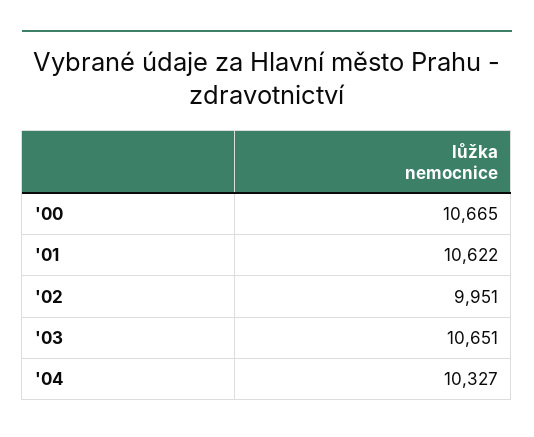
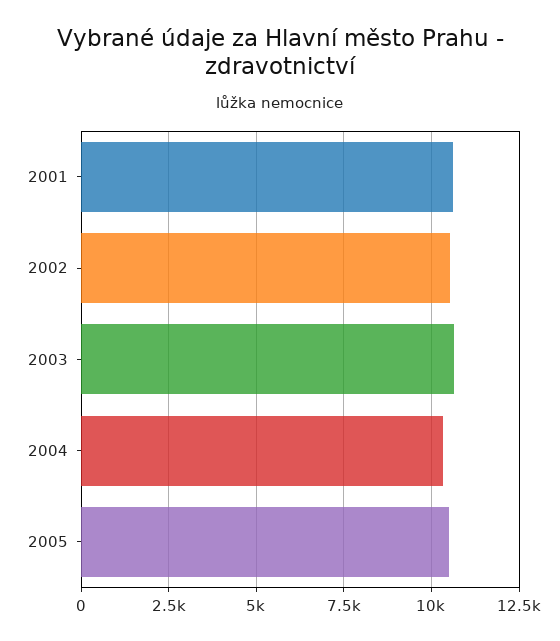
'00: 10665 -> none
'02: 9951 -> 10500
2005: none -> 10500

